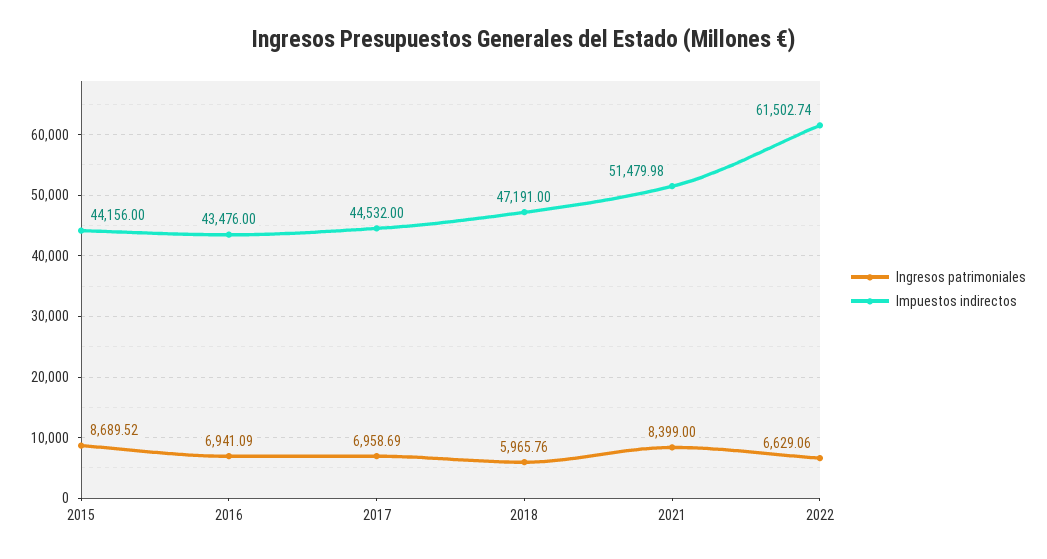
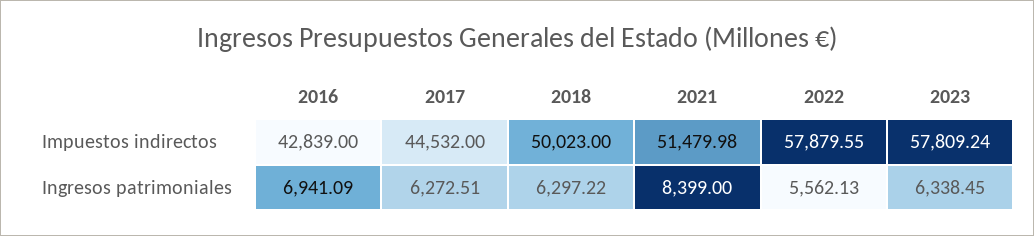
Ingresos patrimoniales, 2015: 8689.52 -> none
Impuestos indirectos, 2015: 44156 -> none
Impuestos indirectos, 2016: 43476 -> 42839
Ingresos patrimoniales, 2017: 6958.69 -> 6272.51
Ingresos patrimoniales, 2018: 5965.76 -> 6297.22
Impuestos indirectos, 2018: 47191 -> 50023
Ingresos patrimoniales, 2022: 6629.06 -> 5562.13
Impuestos indirectos, 2022: 61502.74 -> 57879.55
Impuestos indirectos, 2023: none -> 57809.24
Ingresos patrimoniales, 2023: none -> 6338.45

